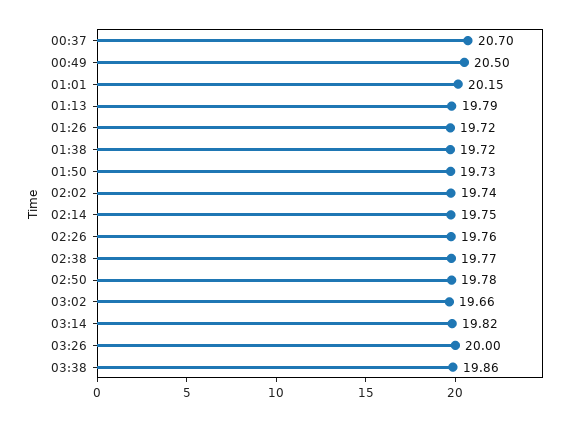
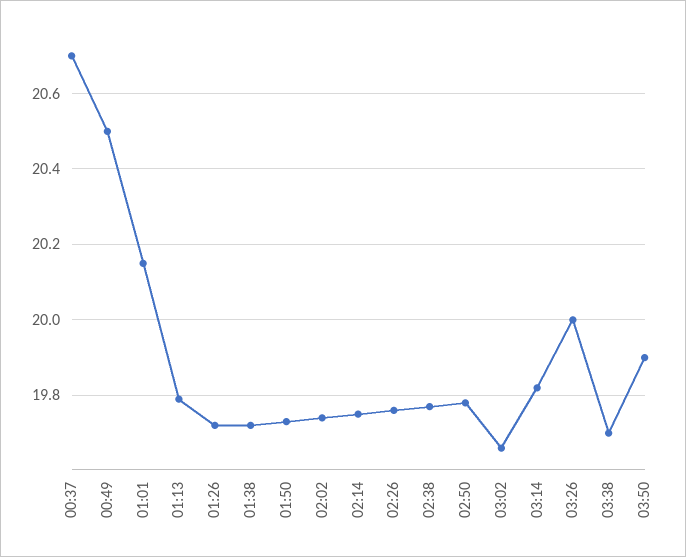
03:38: 19.86 -> 19.7
03:50: none -> 19.9

